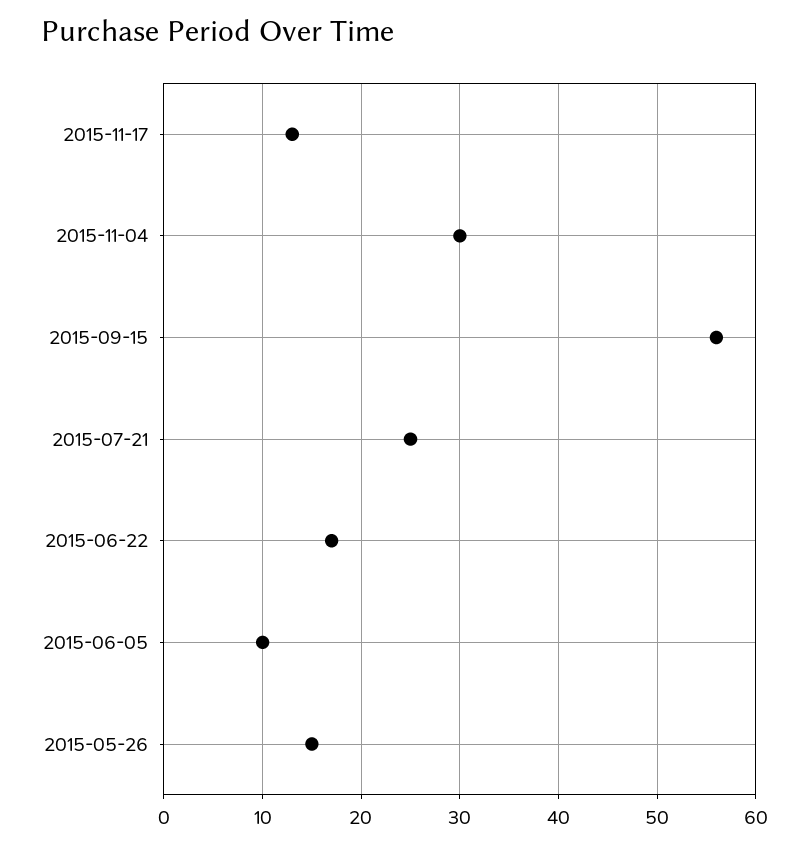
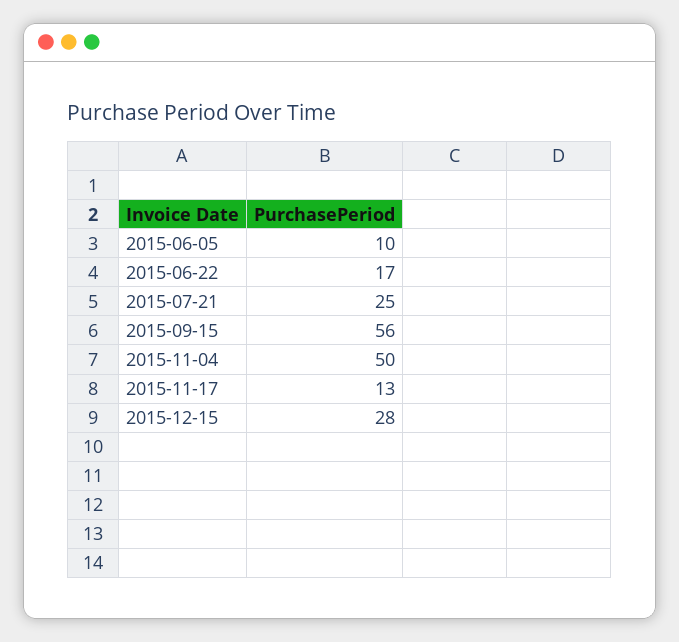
2015-11-04: 30 -> 50
2015-05-26: 15 -> none
2015-12-15: none -> 28

